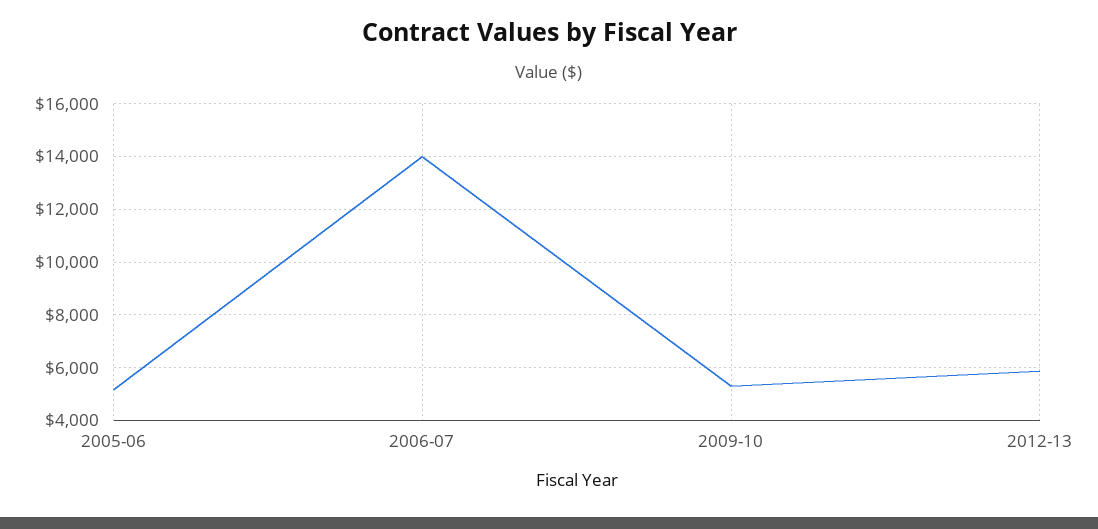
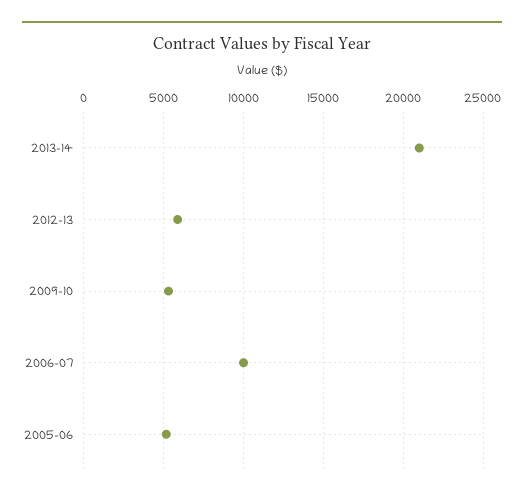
2006-07: 14000 -> 10000
2013-14: none -> 21000

